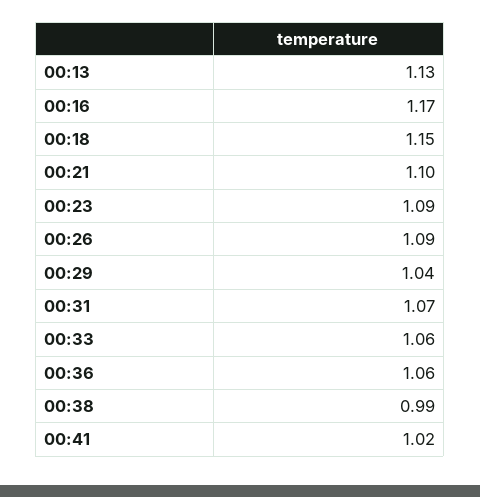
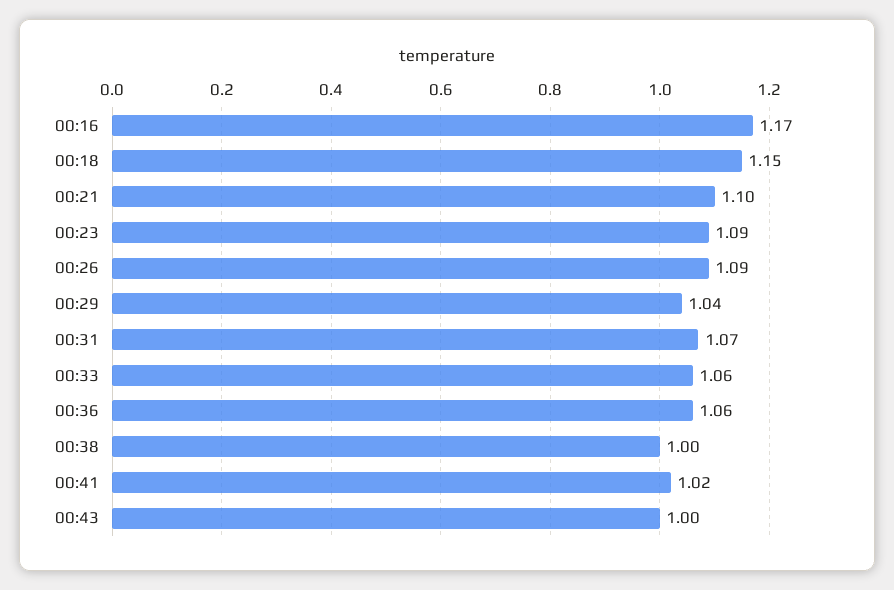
00:13: 1.13 -> none
00:38: 0.99 -> 1
00:43: none -> 1

